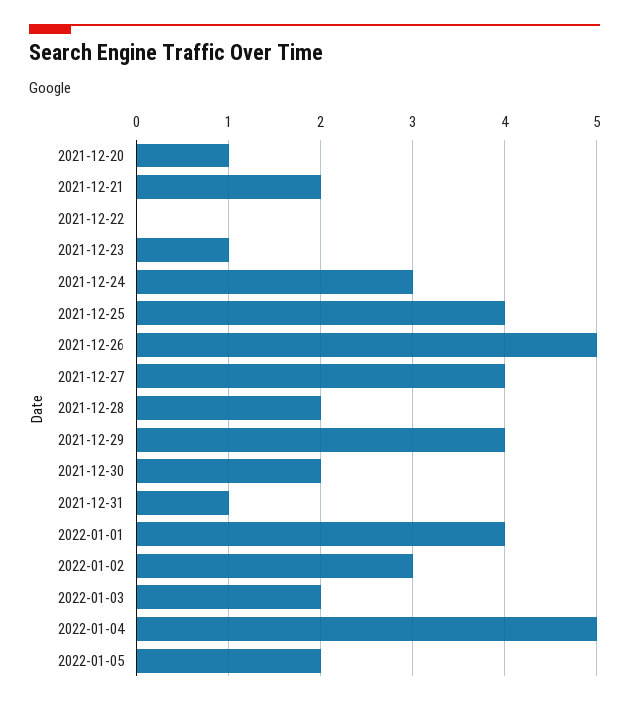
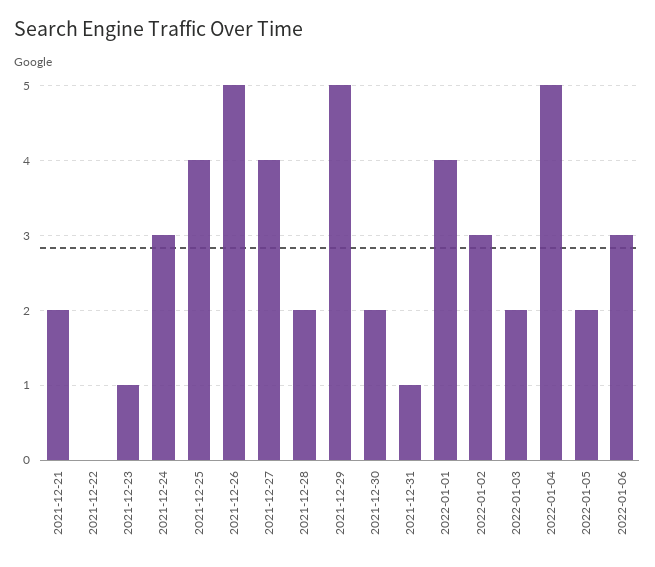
2021-12-20: 1 -> none
2021-12-29: 4 -> 5
2022-01-06: none -> 3

